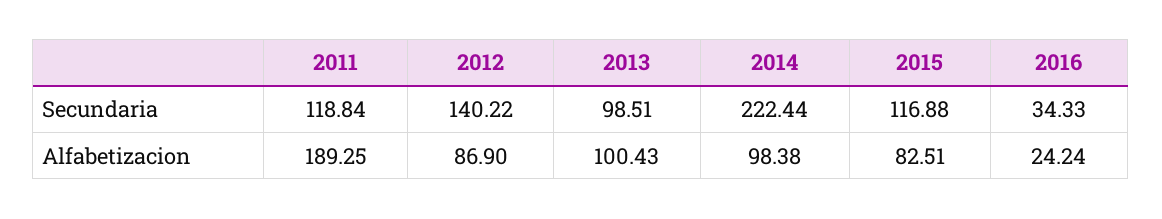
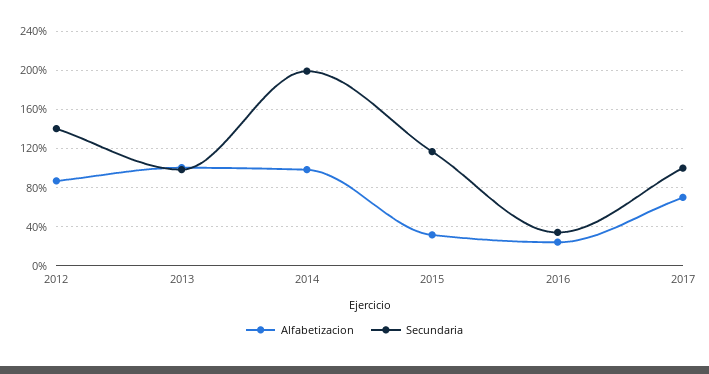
Secundaria, 2011: 118.84 -> none
Secundaria, 2014: 222.44 -> 200
Alfabetizacion, 2011: 189.25 -> none
Alfabetizacion, 2015: 82.51 -> 30
Alfabetizacion, 2017: none -> 70
Secundaria, 2017: none -> 100

